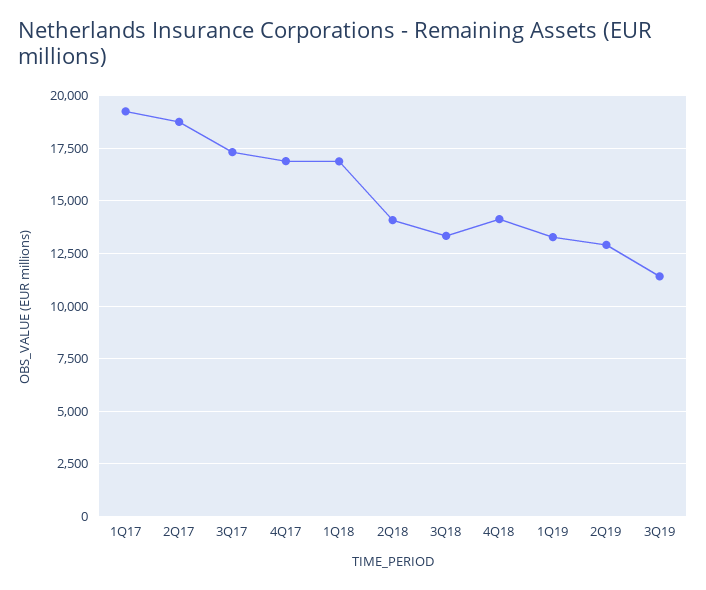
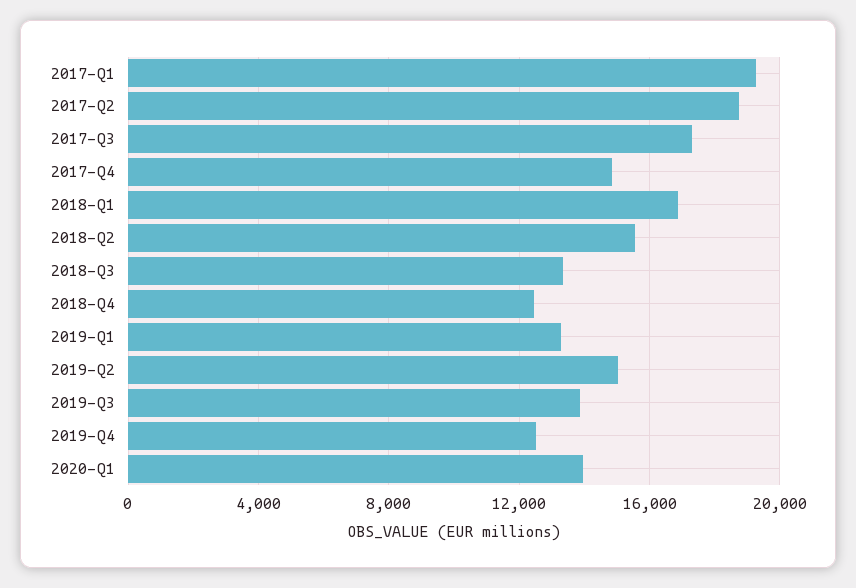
4Q17: 17000 -> 15000
2Q18: 14000 -> 15500
4Q18: 14000 -> 12500
2Q19: 13000 -> 15000
3Q19: 11500 -> 14000
2019-Q4: none -> 12500
2020-Q1: none -> 14000

